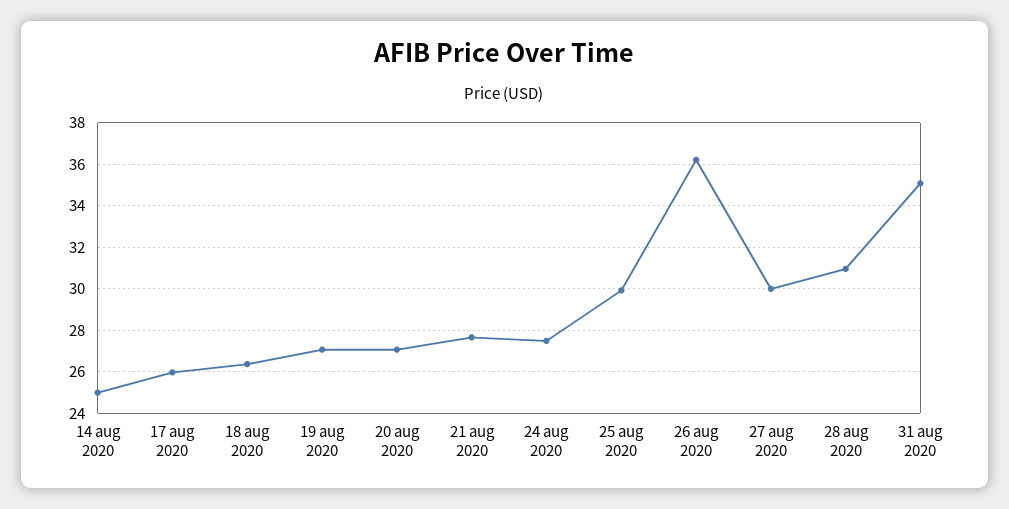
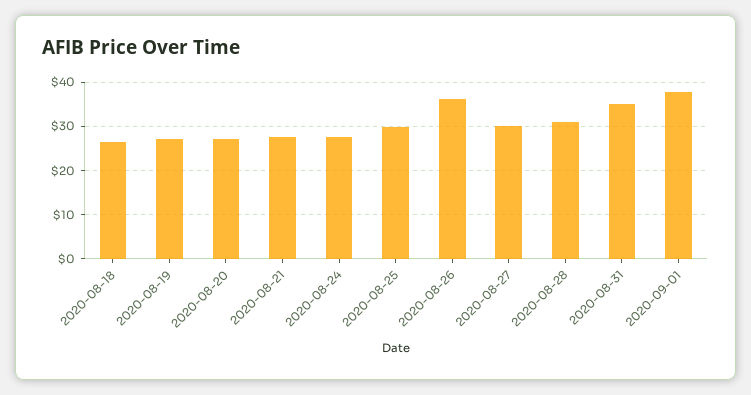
14 aug 2020: 25 -> none
17 aug 2020: 26 -> none
2020-09-01: none -> 38

